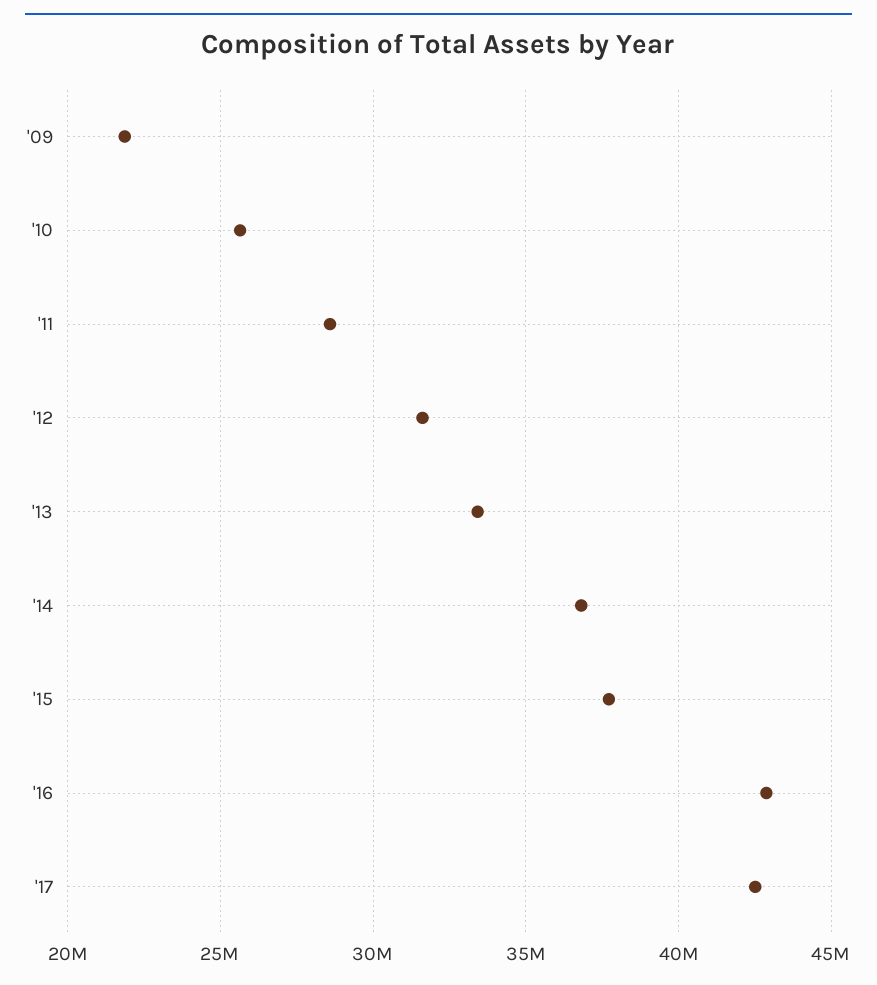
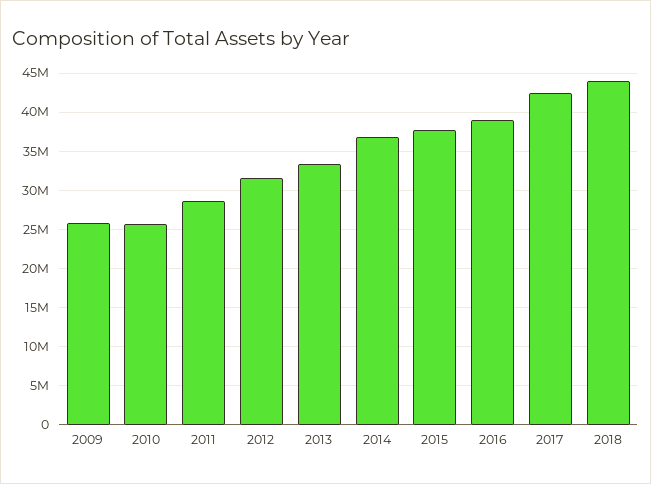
'09: 22000000 -> 26000000
'16: 43000000 -> 39000000
2018: none -> 44000000

